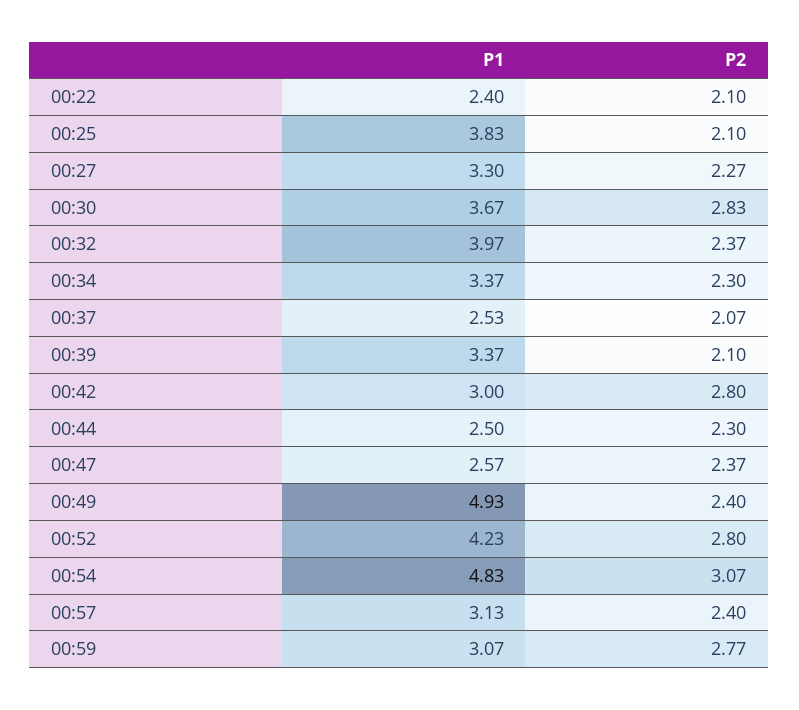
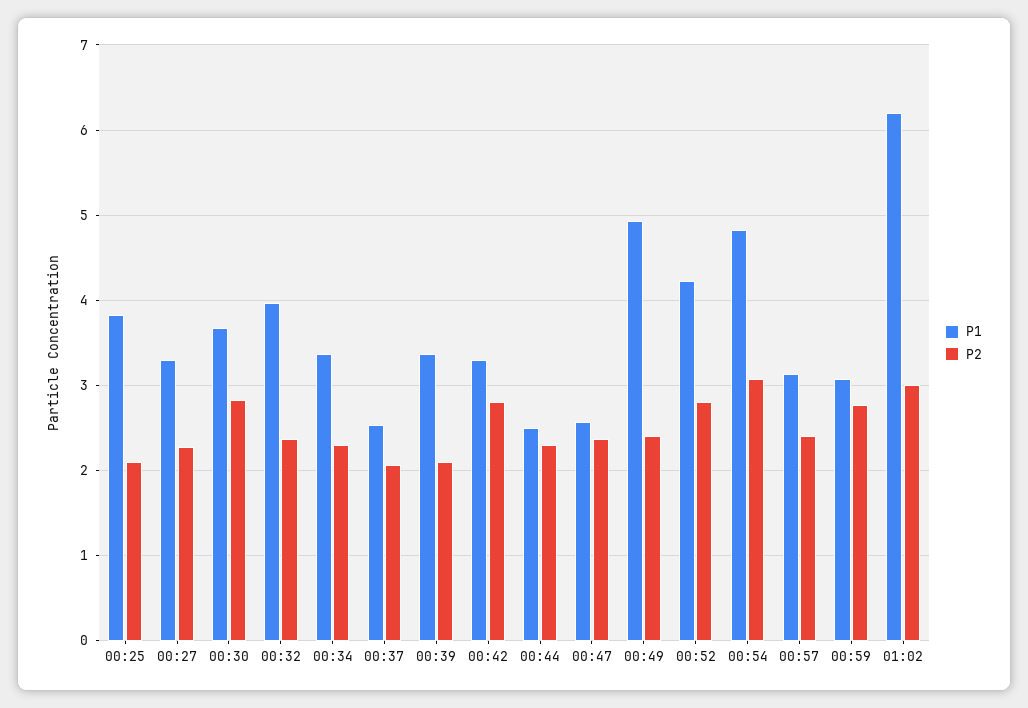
P1, 00:22: 2.4 -> none
P2, 00:22: 2.1 -> none
P1, 00:42: 3 -> 3.3
P1, 01:02: none -> 6.2
P2, 01:02: none -> 3

